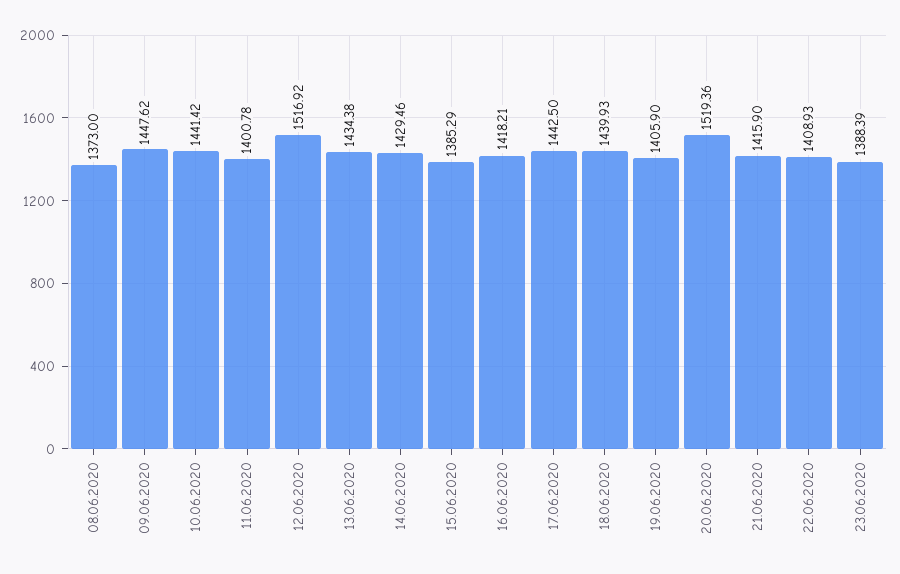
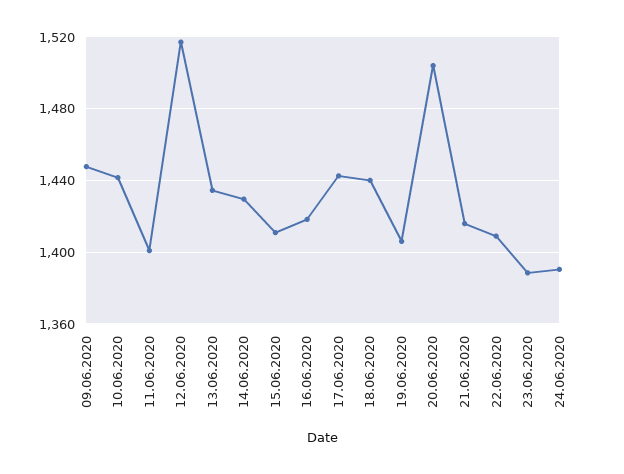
08.06.2020: 1373 -> none
15.06.2020: 1385.29 -> 1410
20.06.2020: 1519.36 -> 1505
24.06.2020: none -> 1390

